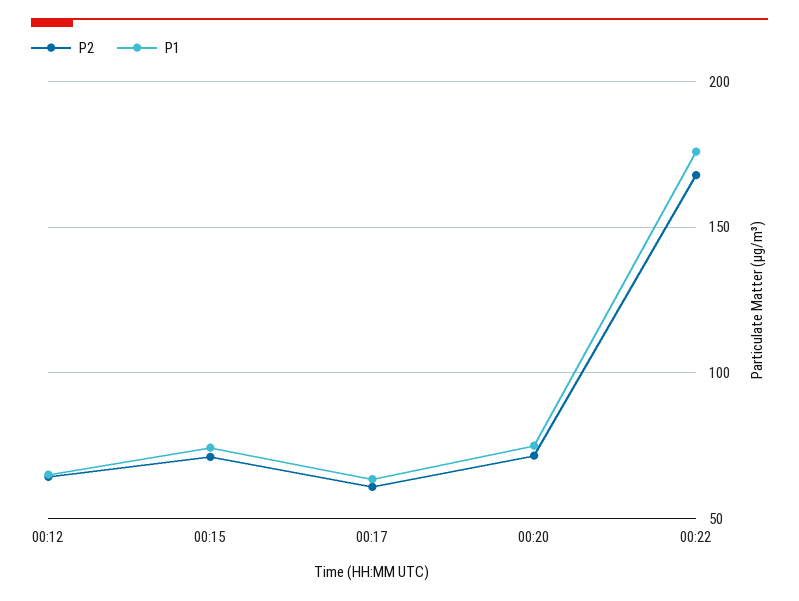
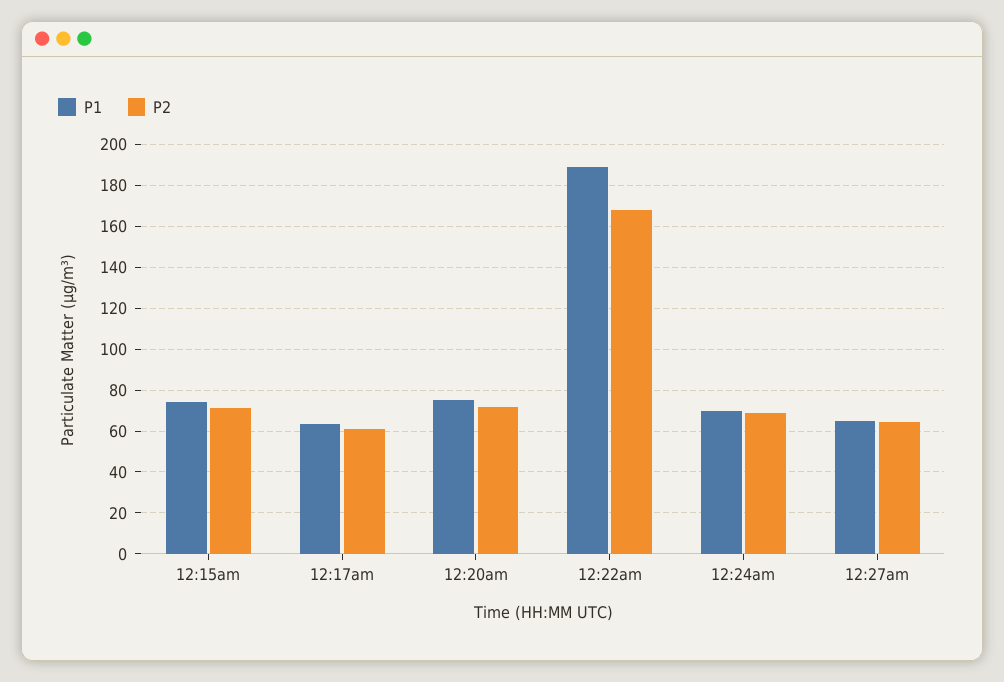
P2, 00:12: 65 -> none
P1, 00:12: 65 -> none
P1, 00:22: 175 -> 190
P1, 12:24am: none -> 70
P2, 12:24am: none -> 70
P1, 12:27am: none -> 65
P2, 12:27am: none -> 65

